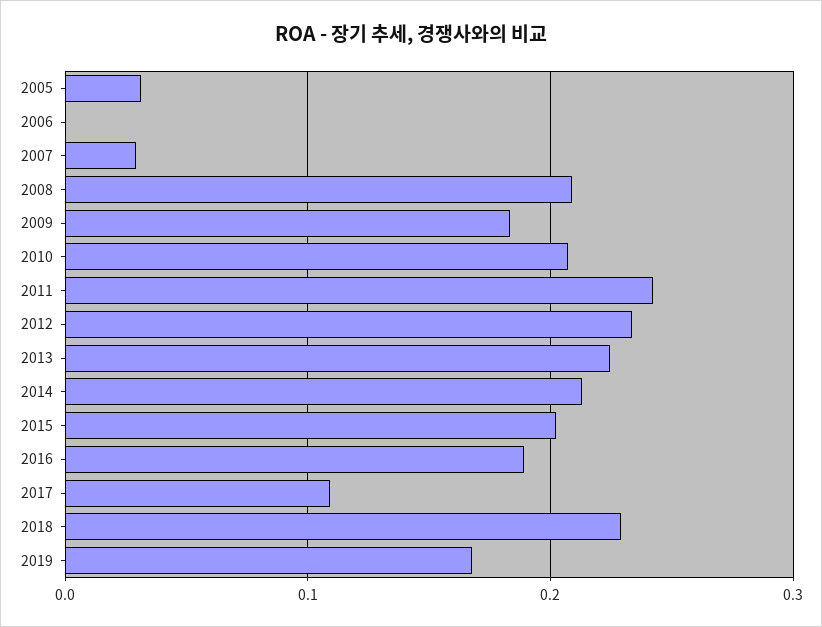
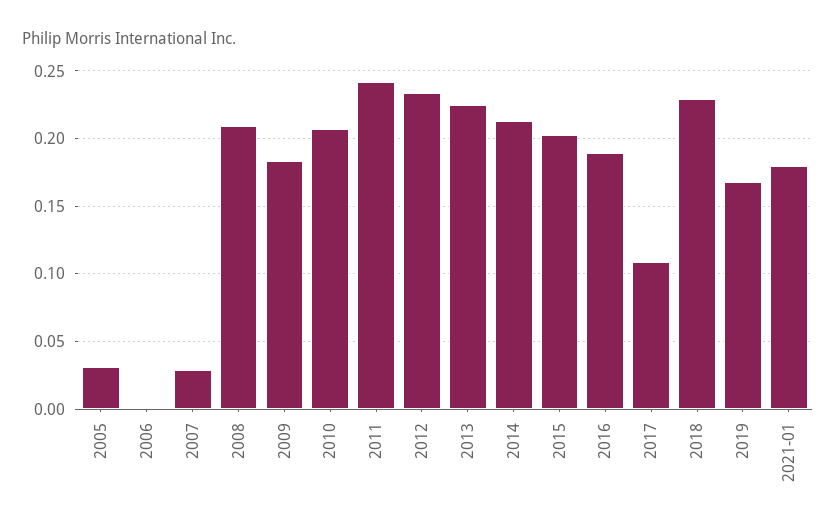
2021-01: none -> 0.18

